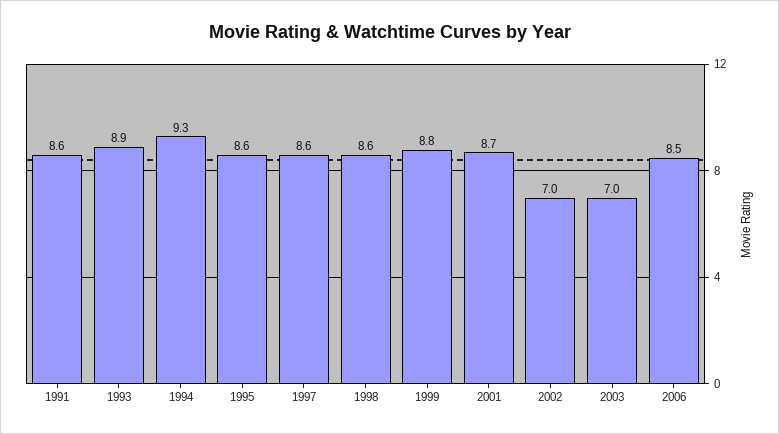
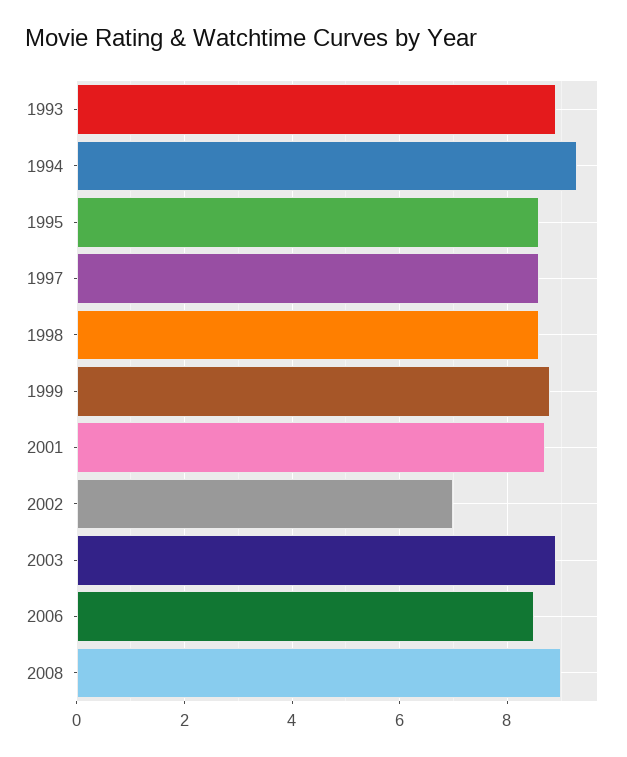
1991: 8.6 -> none
2003: 7 -> 9
2008: none -> 9

